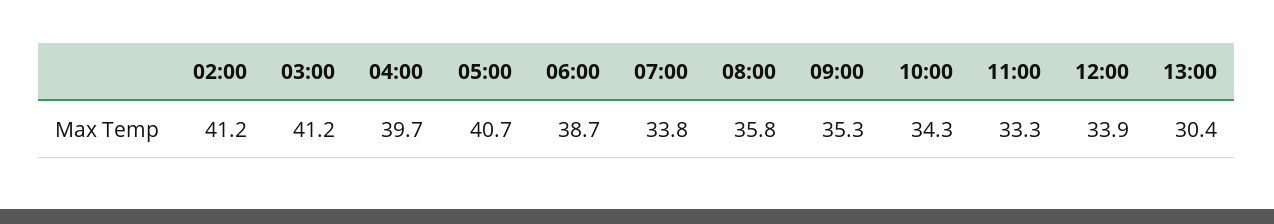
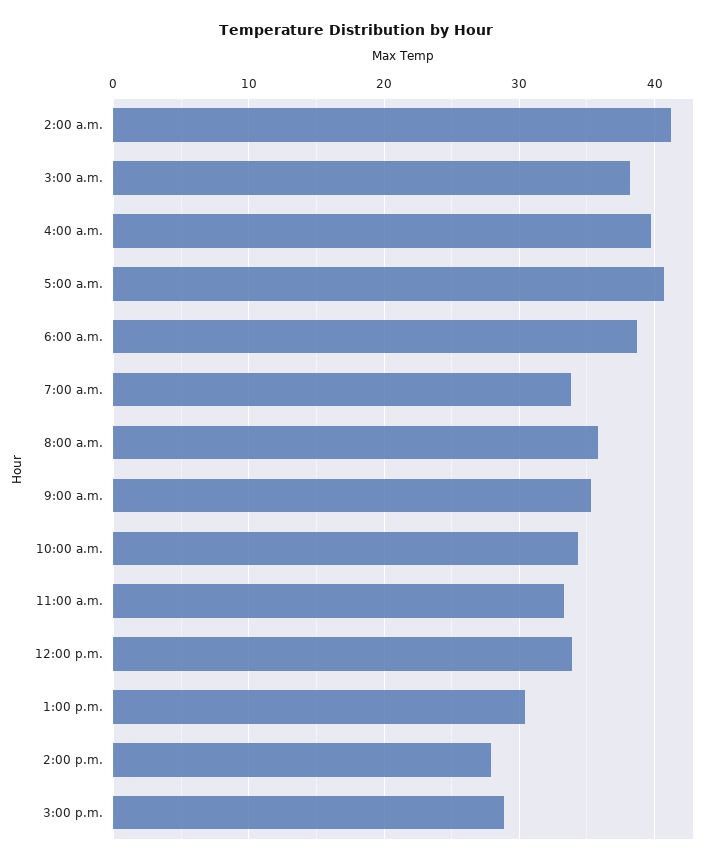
03:00: 41.2 -> 38
2:00 p.m.: none -> 28
3:00 p.m.: none -> 29

